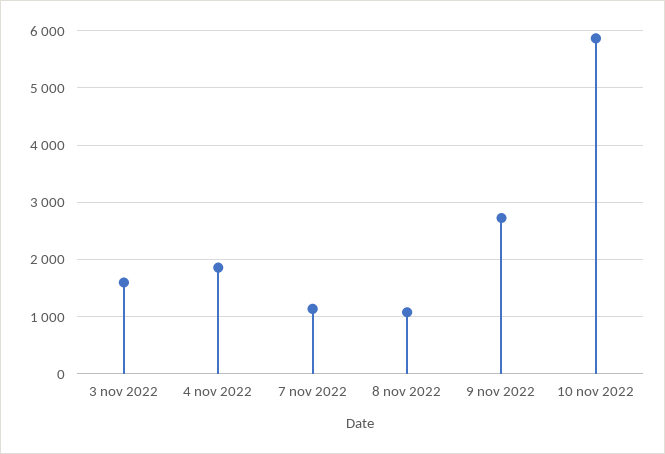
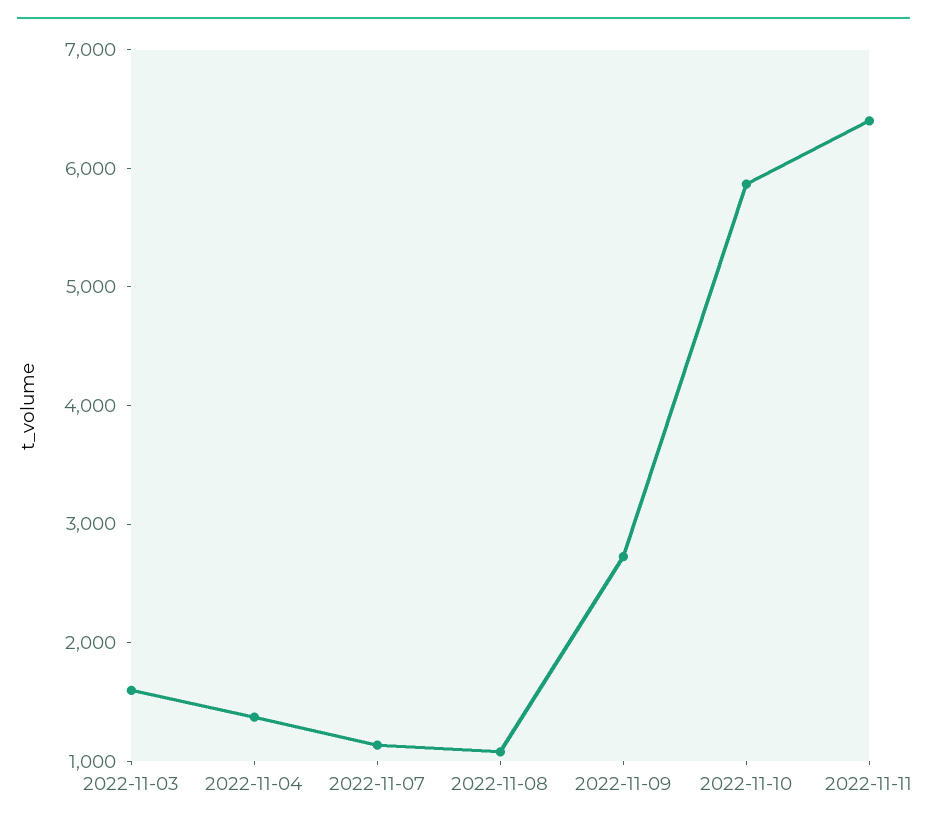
4 nov 2022: 1800 -> 1400
2022-11-11: none -> 6400

